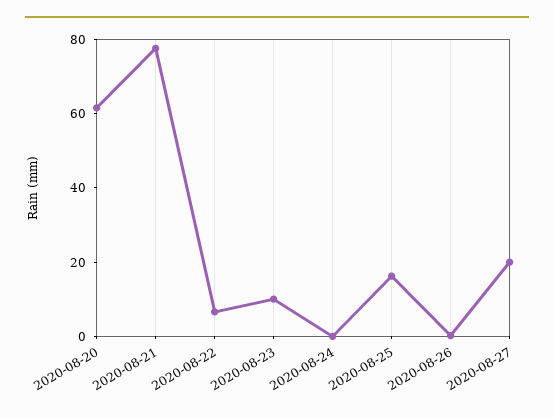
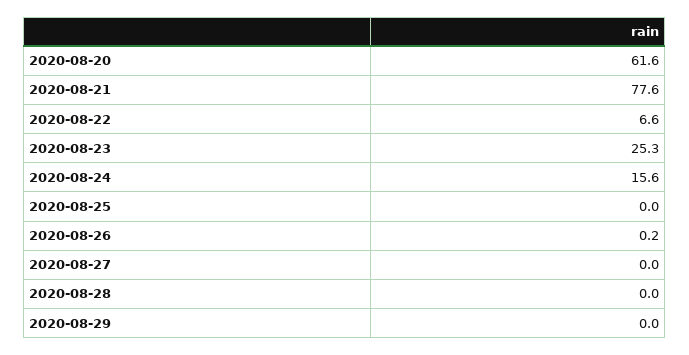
2020-08-23: 10 -> 25.3
2020-08-24: 0 -> 15.6
2020-08-25: 15 -> 0
2020-08-27: 20 -> 0
2020-08-28: none -> 0
2020-08-29: none -> 0

